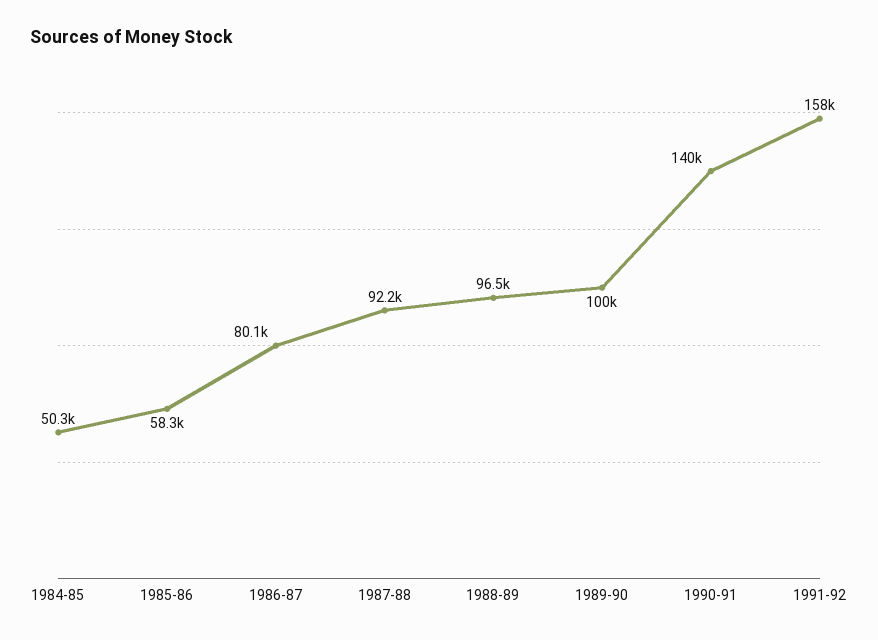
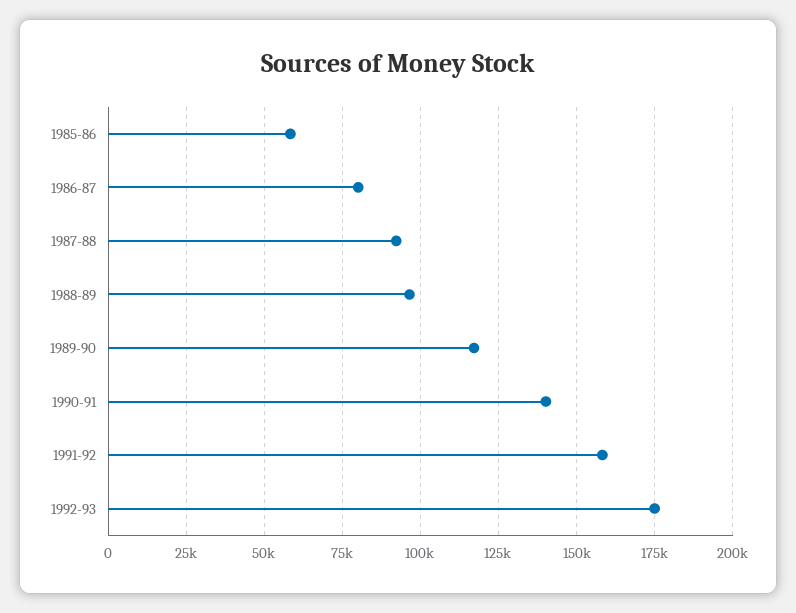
1984-85: 50300 -> none
1989-90: 100000 -> 117500
1992-93: none -> 175000

